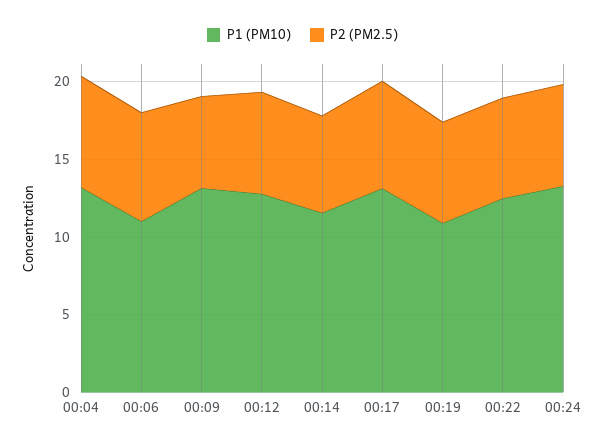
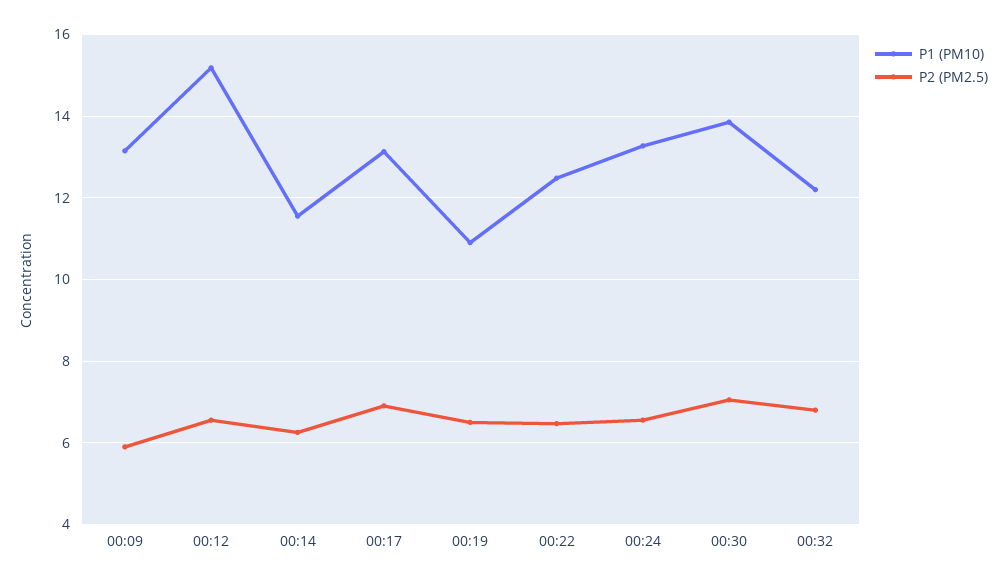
P1 (PM10), 00:04: 13 -> none
P2 (PM2.5), 00:04: 7 -> none
P1 (PM10), 00:06: 11 -> none
P2 (PM2.5), 00:06: 7 -> none
P1 (PM10), 00:12: 13 -> 15.2
P1 (PM10), 00:30: none -> 13.8
P2 (PM2.5), 00:30: none -> 7
P1 (PM10), 00:32: none -> 12.2
P2 (PM2.5), 00:32: none -> 6.8

